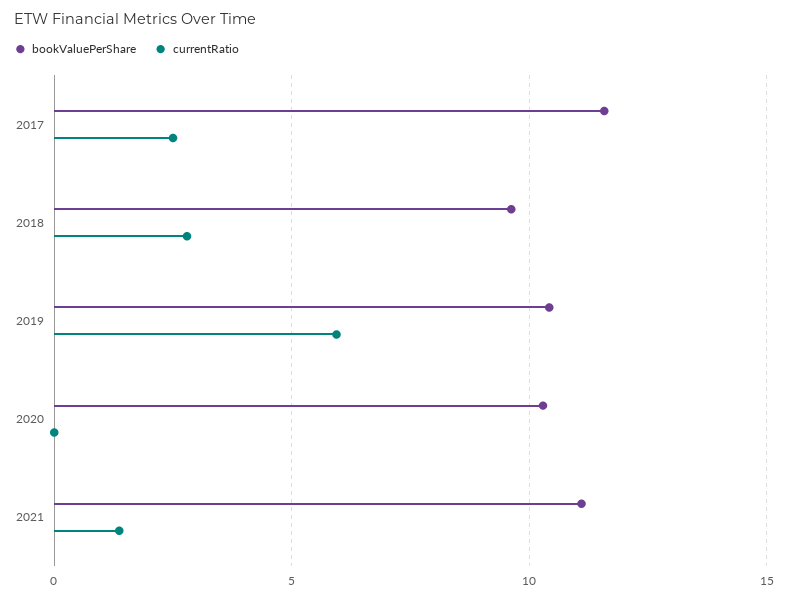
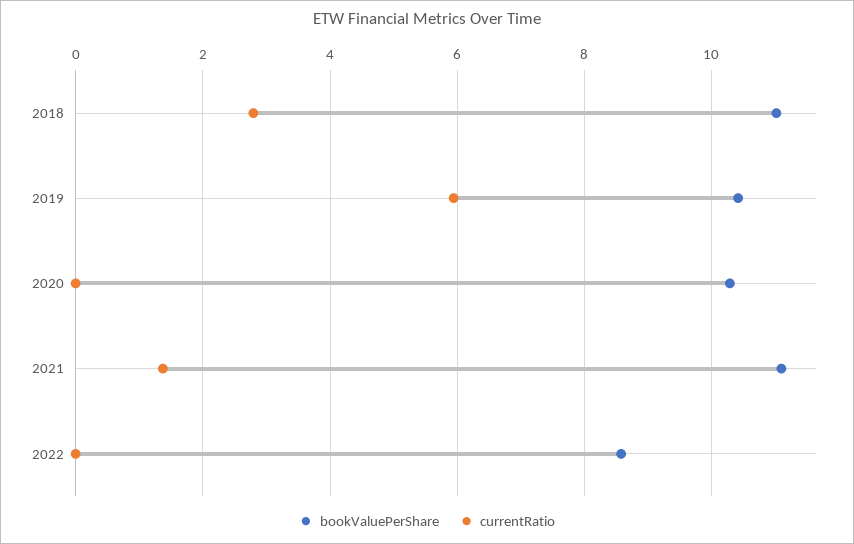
bookValuePerShare, 2017: 11.5 -> none
currentRatio, 2017: 2.5 -> none
bookValuePerShare, 2018: 9.5 -> 11
bookValuePerShare, 2022: none -> 8.6
currentRatio, 2022: none -> 0

